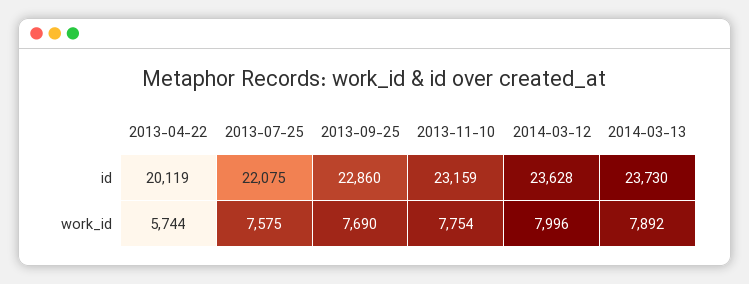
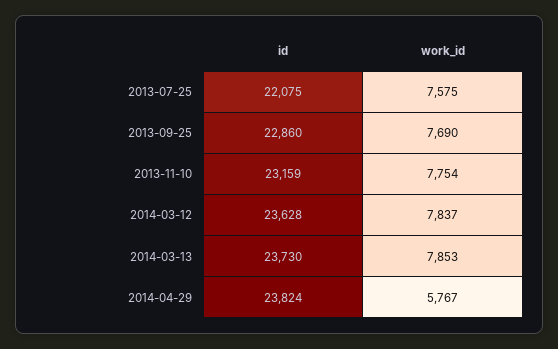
2013-04-22, id: 20119 -> none
2013-04-22, work_id: 5744 -> none
2014-03-12, work_id: 7996 -> 7837
2014-03-13, work_id: 7892 -> 7853
2014-04-29, id: none -> 23824
2014-04-29, work_id: none -> 5767

